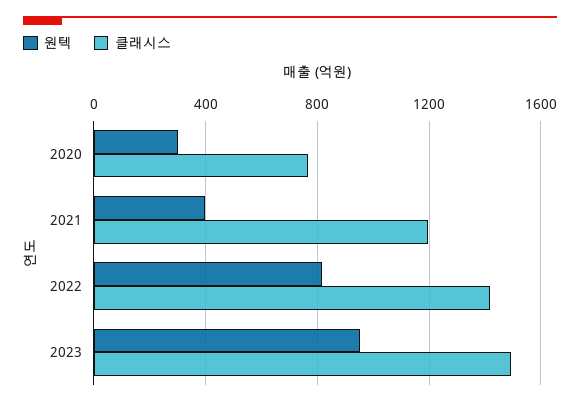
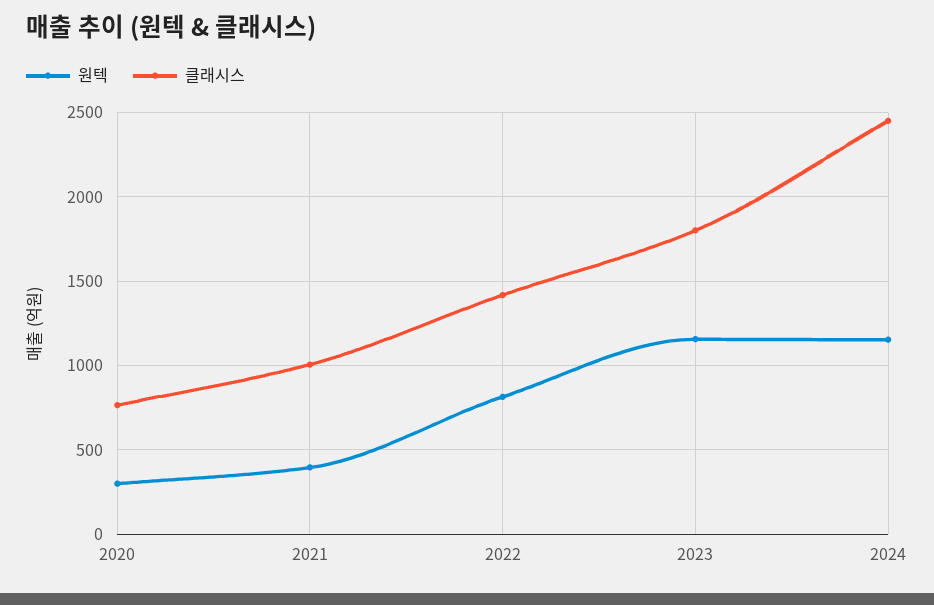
클래시스, 2021: 1200 -> 1000
원텍, 2023: 950 -> 1150
클래시스, 2023: 1500 -> 1800
원텍, 2024: none -> 1150
클래시스, 2024: none -> 2450

